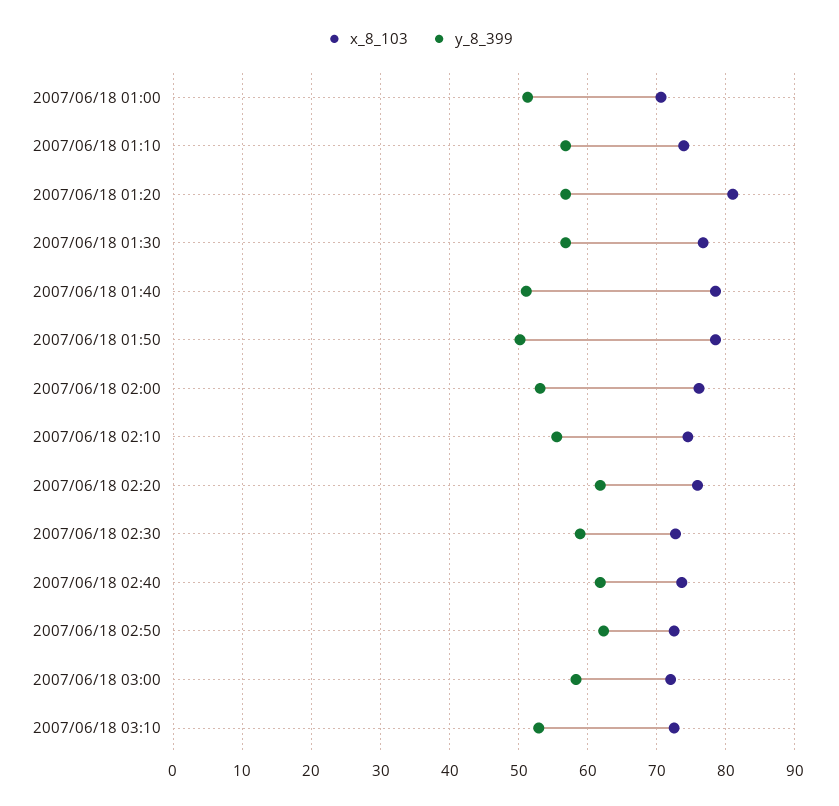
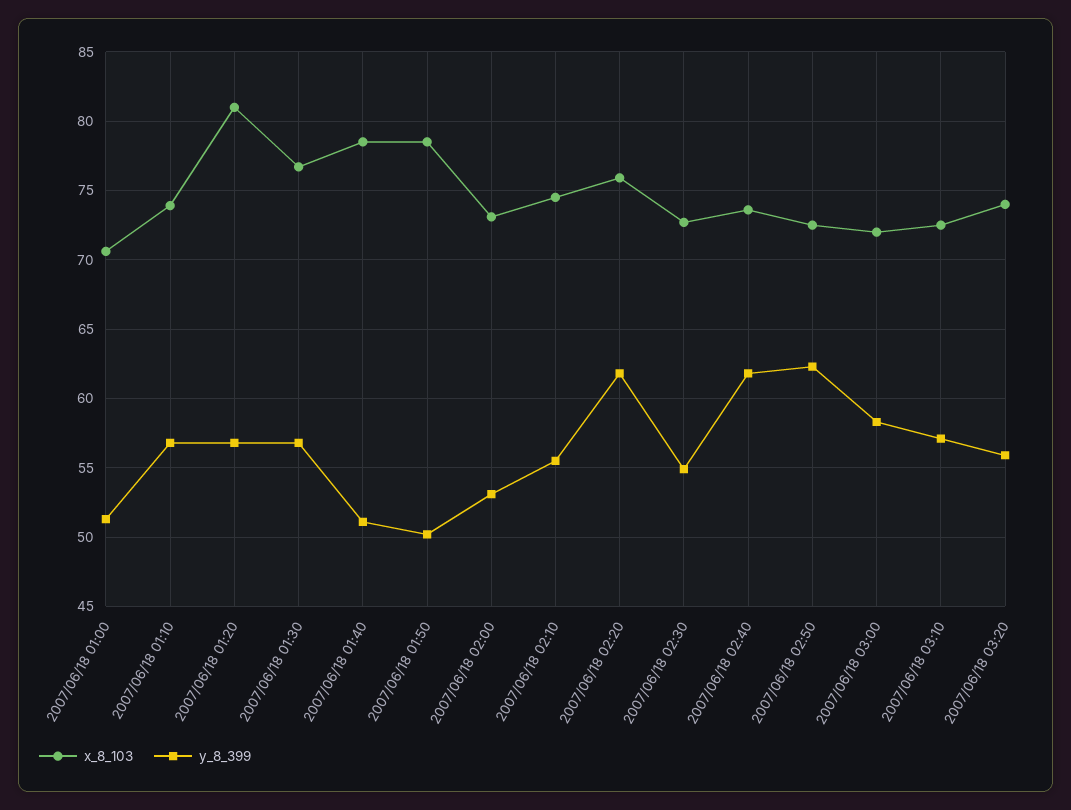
x_8_103, 2007/06/18 02:00: 76 -> 73
y_8_399, 2007/06/18 02:30: 59 -> 55
y_8_399, 2007/06/18 03:10: 53 -> 57
x_8_103, 2007/06/18 03:20: none -> 74
y_8_399, 2007/06/18 03:20: none -> 56

